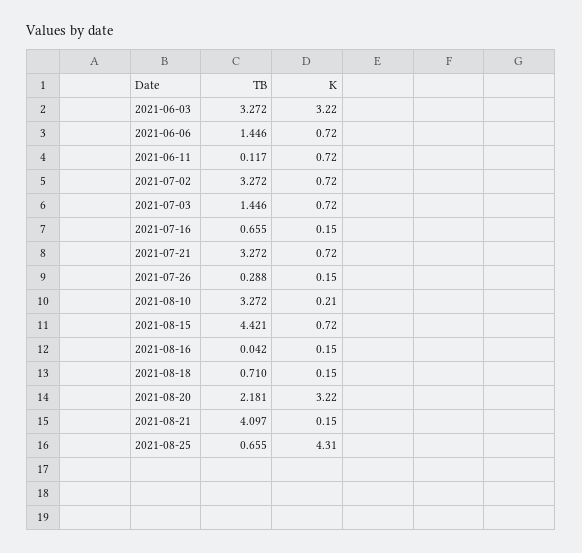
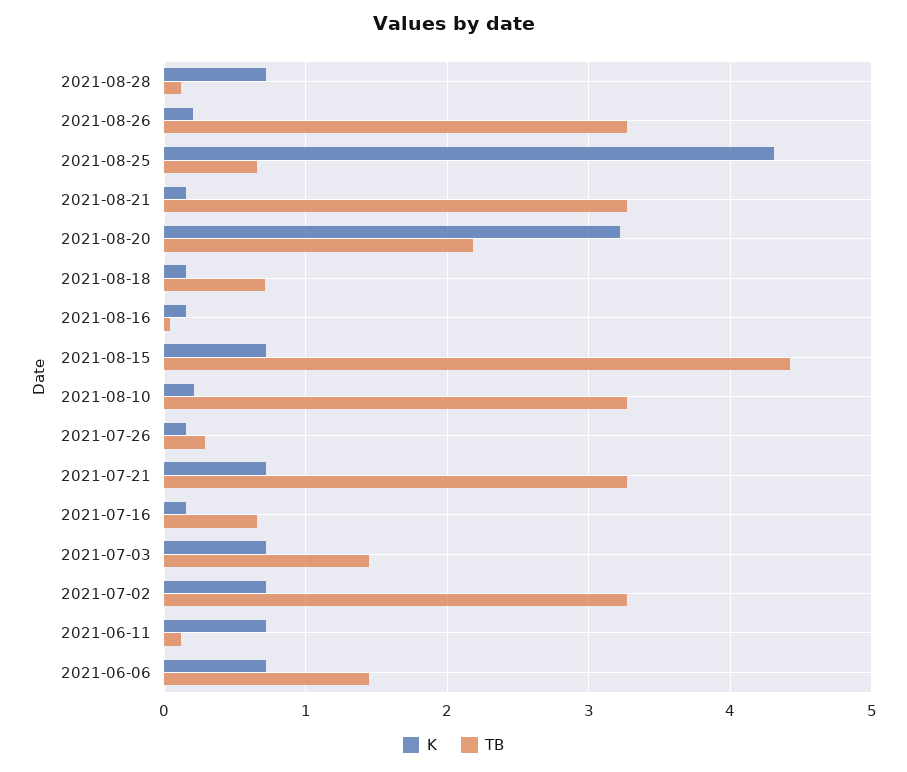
TB, 2021-06-03: 3.272 -> none
K, 2021-06-03: 3.22 -> none
TB, 2021-08-21: 4.097 -> 3.3
K, 2021-08-28: none -> 0.7
TB, 2021-08-28: none -> 0.1
K, 2021-08-26: none -> 0.2
TB, 2021-08-26: none -> 3.3

